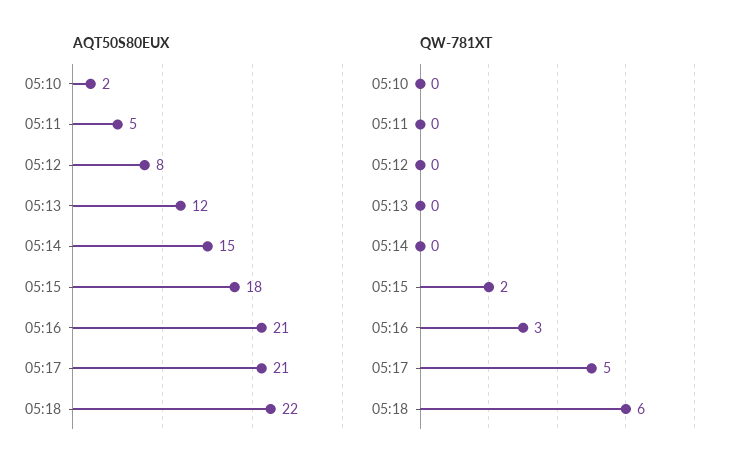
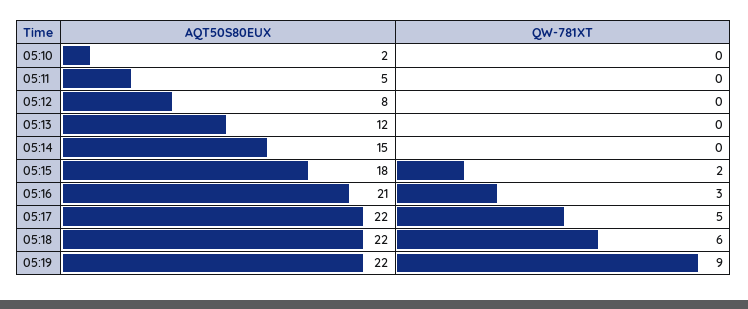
AQT50S80EUX, 05:17: 21 -> 22
AQT50S80EUX, 05:19: none -> 22
QW-781XT, 05:19: none -> 9

